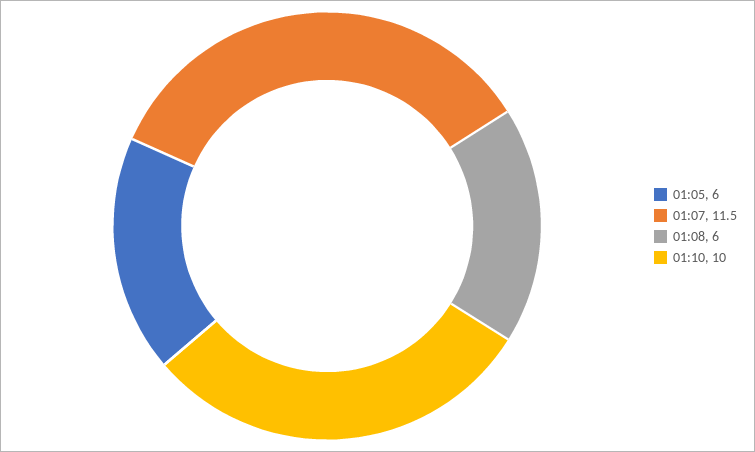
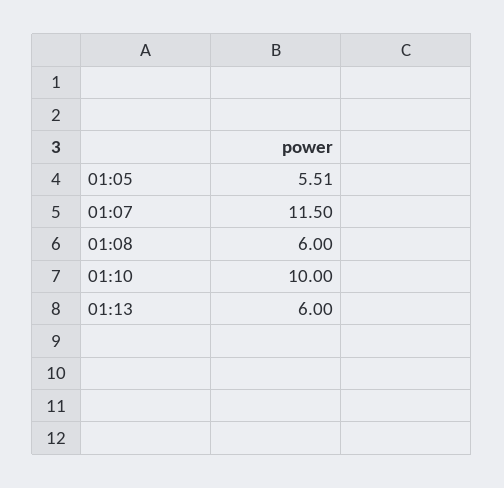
01:05: 6 -> 5.51
01:13: none -> 6

